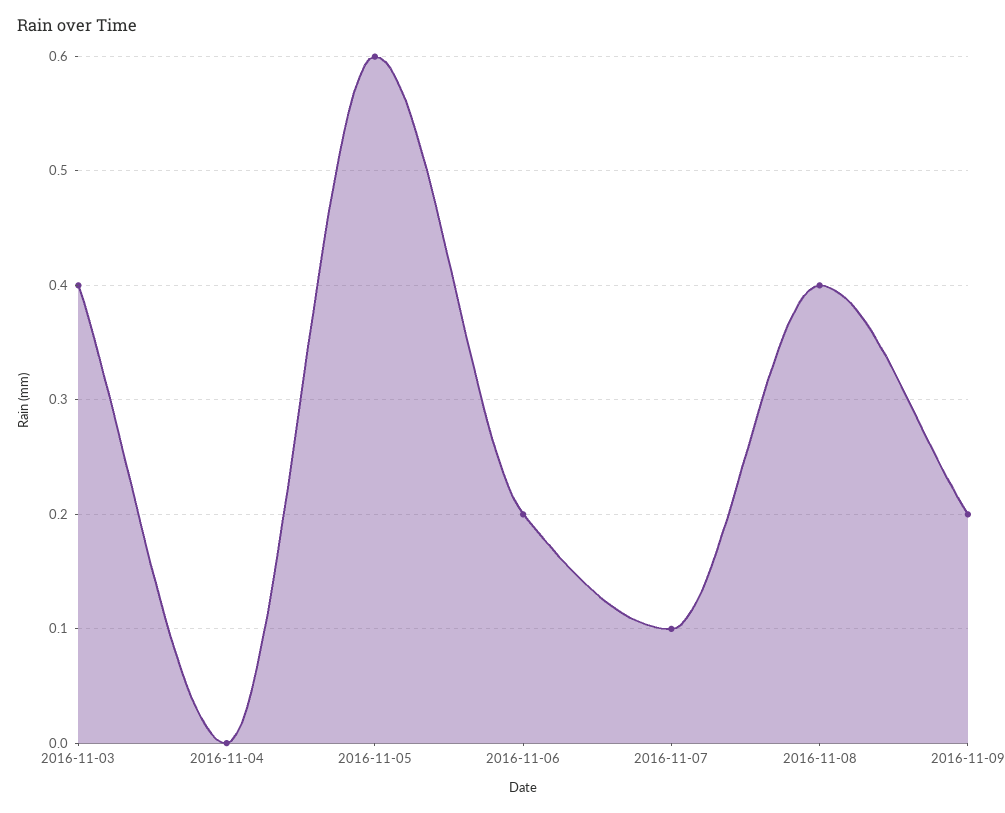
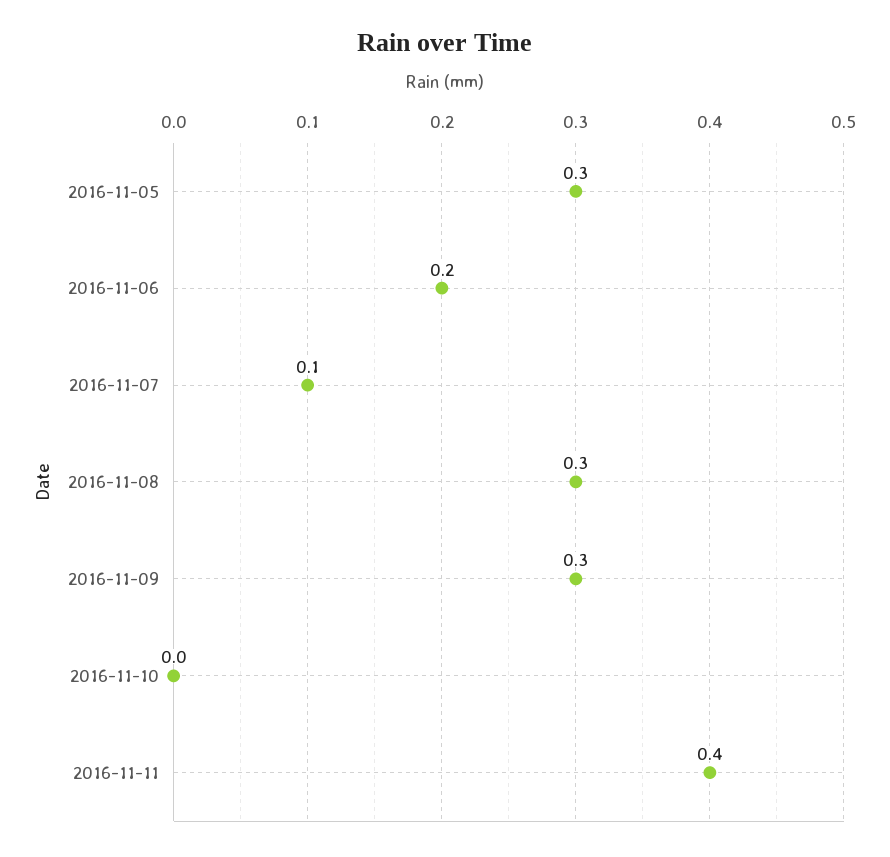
2016-11-03: 0.4 -> none
2016-11-04: 0 -> none
2016-11-05: 0.6 -> 0.3
2016-11-08: 0.4 -> 0.3
2016-11-09: 0.2 -> 0.3
2016-11-10: none -> 0
2016-11-11: none -> 0.4

